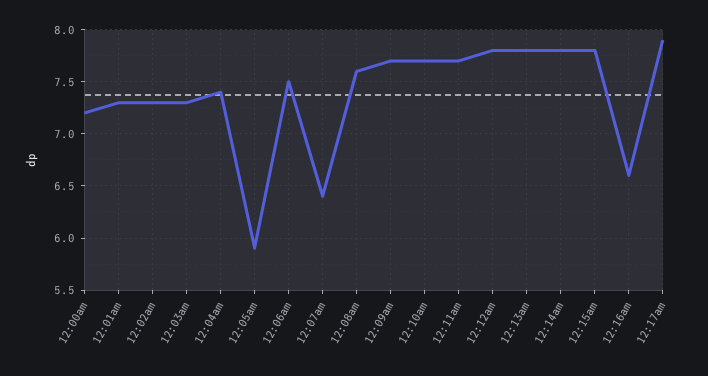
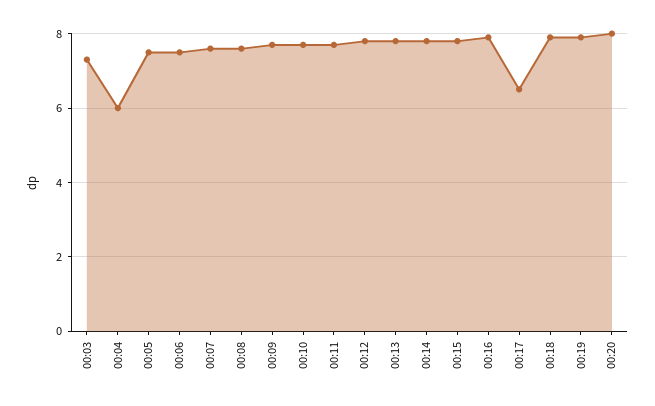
12:00am: 7.2 -> none
12:01am: 7.3 -> none
12:02am: 7.3 -> none
12:04am: 7.4 -> 6
12:05am: 5.9 -> 7.5
12:07am: 6.4 -> 7.5
12:16am: 6.6 -> 8
12:17am: 7.9 -> 6.5
00:18: none -> 8
00:19: none -> 8
00:20: none -> 8

